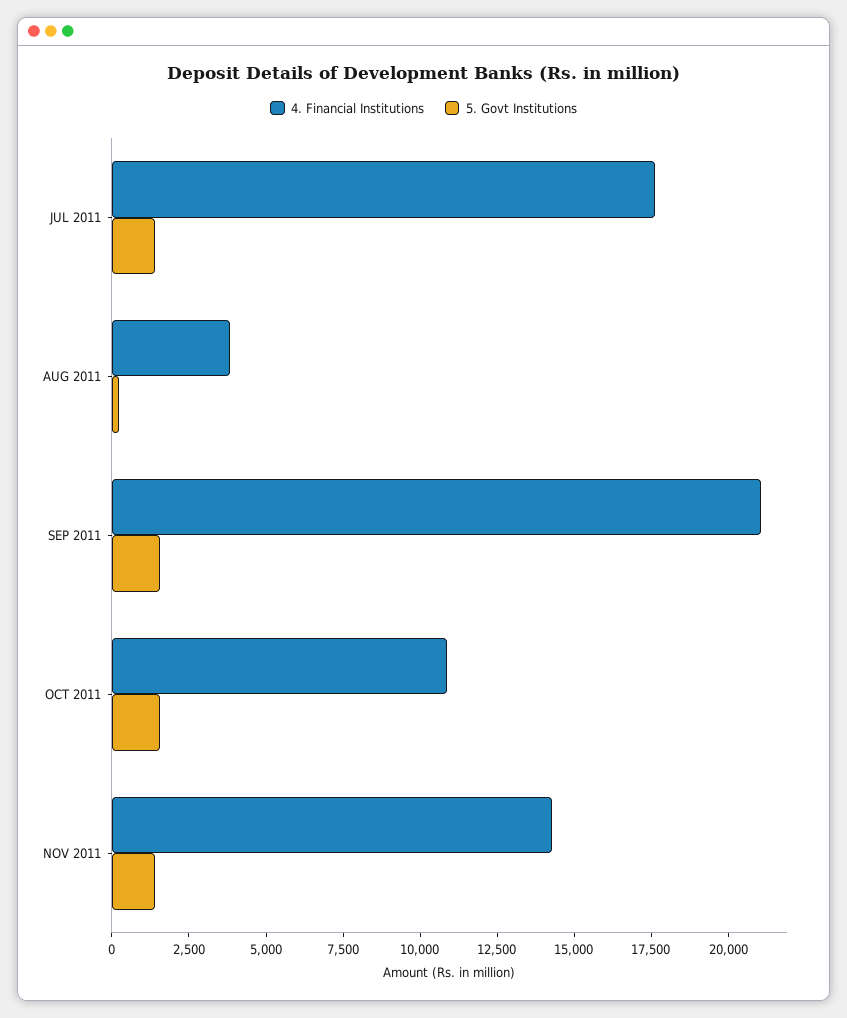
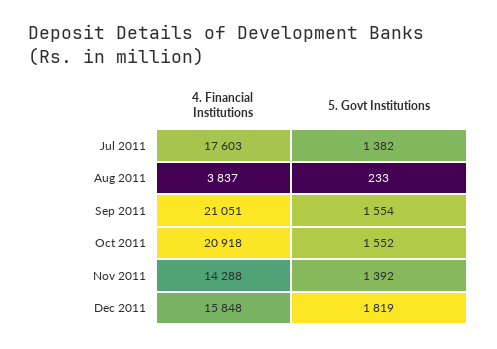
4. Financial Institutions, OCT 2011: 11000 -> 20918
4. Financial Institutions, Dec 2011: none -> 15848
5. Govt Institutions, Dec 2011: none -> 1819

